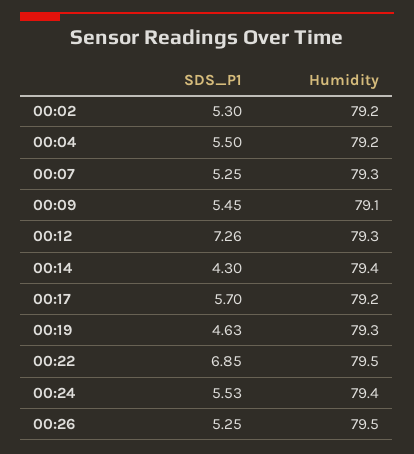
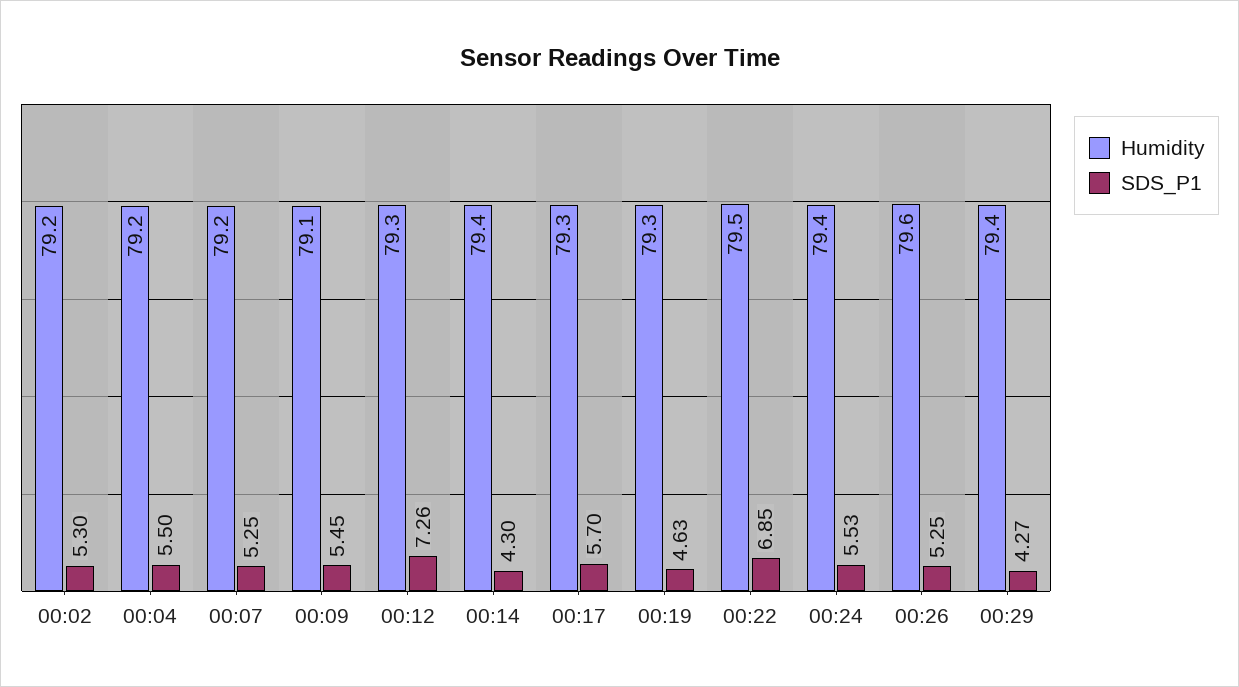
Humidity, 00:07: 79.3 -> 79.2
Humidity, 00:17: 79.2 -> 79.3
Humidity, 00:26: 79.5 -> 79.6
Humidity, 00:29: none -> 79.4
SDS_P1, 00:29: none -> 4.27

